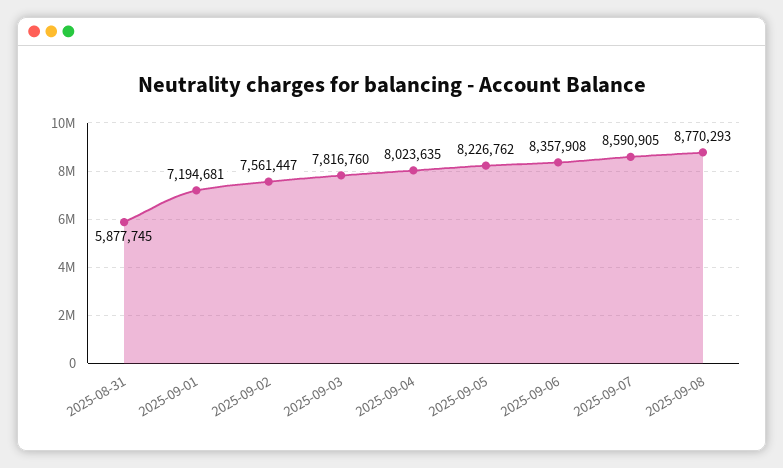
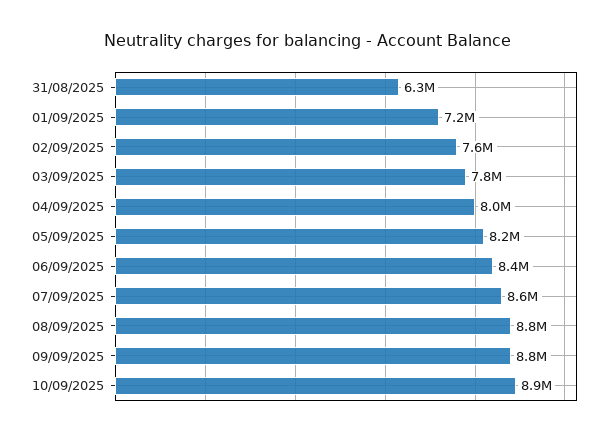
2025-08-31: 5877745 -> 6300000
09/09/2025: none -> 8800000
10/09/2025: none -> 8900000

